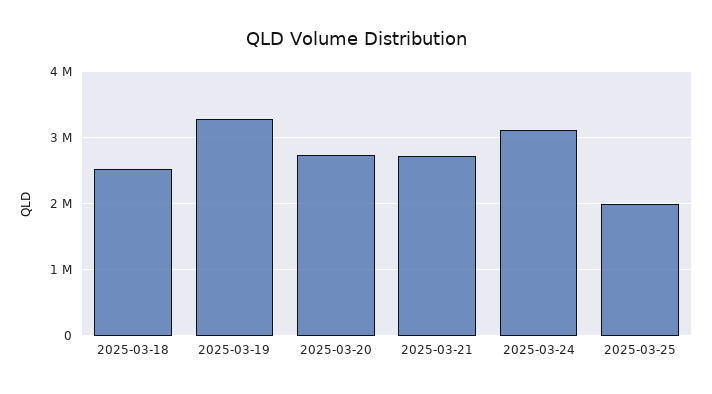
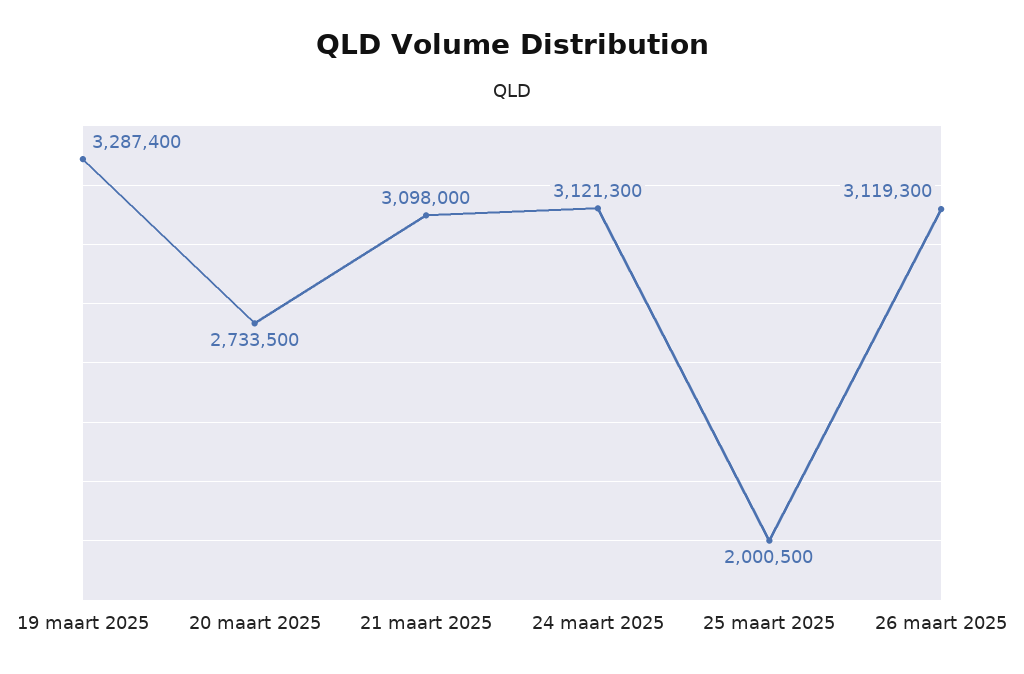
2025-03-18: 2500000 -> none
2025-03-21: 2700000 -> 3098000
26 maart 2025: none -> 3119300

